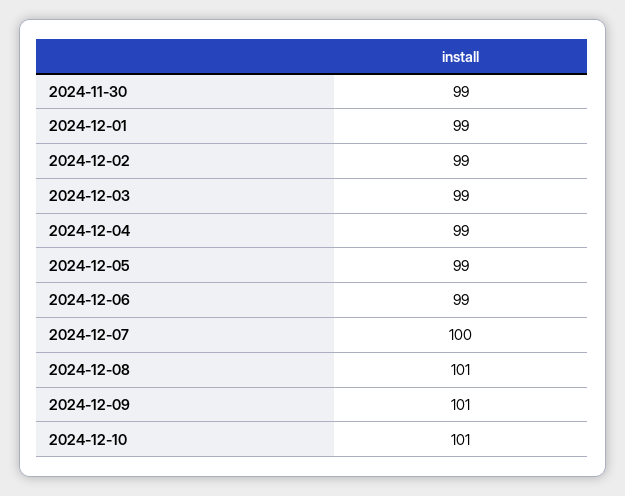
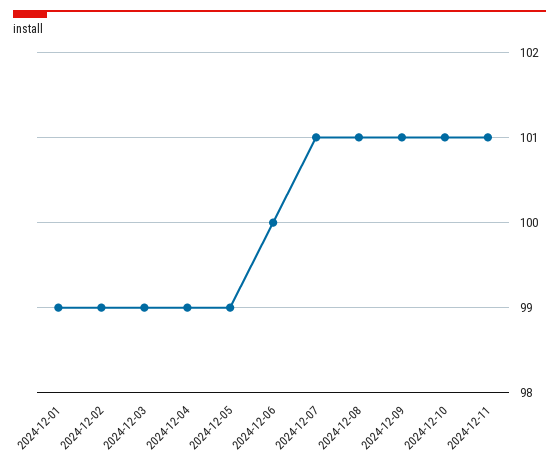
2024-11-30: 99 -> none
2024-12-06: 99 -> 100
2024-12-07: 100 -> 101
2024-12-11: none -> 101

